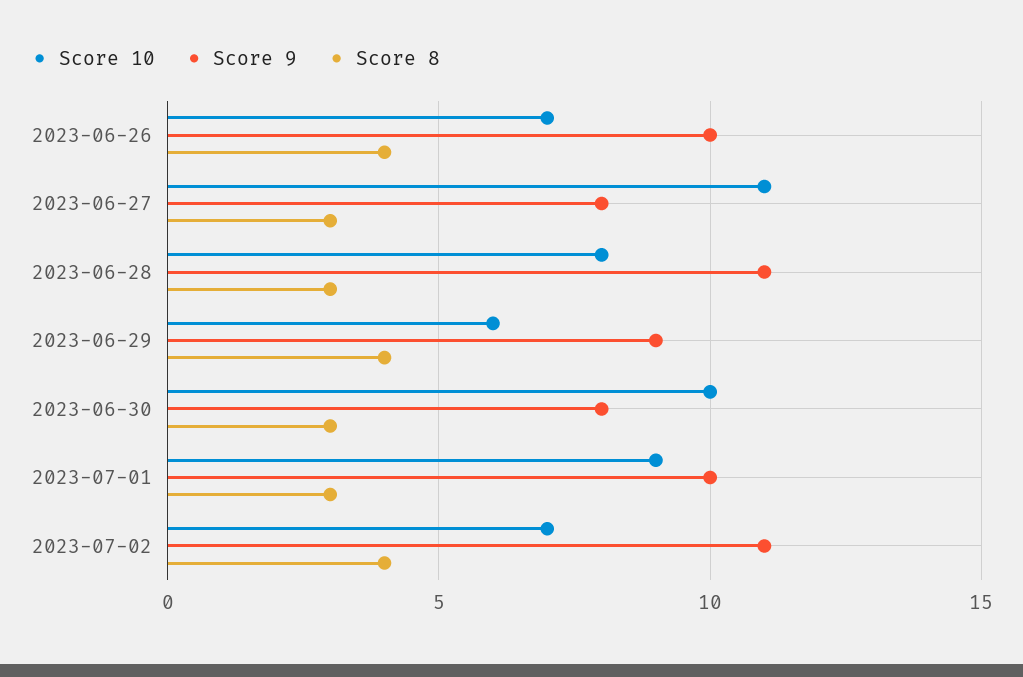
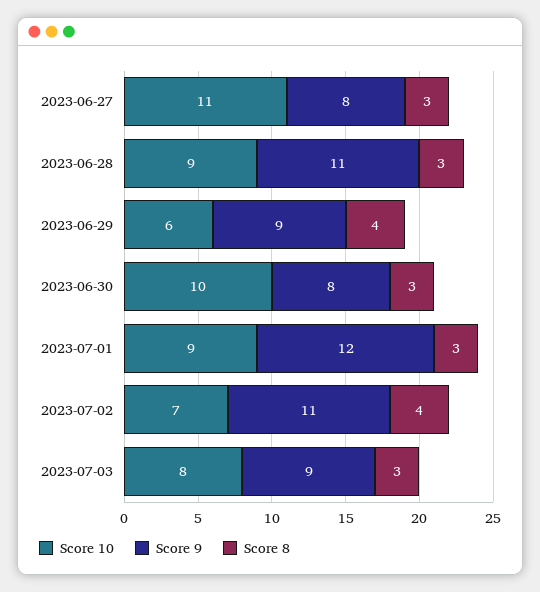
Score 10, 2023-06-26: 7 -> none
Score 9, 2023-06-26: 10 -> none
Score 8, 2023-06-26: 4 -> none
Score 10, 2023-06-28: 8 -> 9
Score 9, 2023-07-01: 10 -> 12
Score 10, 2023-07-03: none -> 8
Score 9, 2023-07-03: none -> 9
Score 8, 2023-07-03: none -> 3

